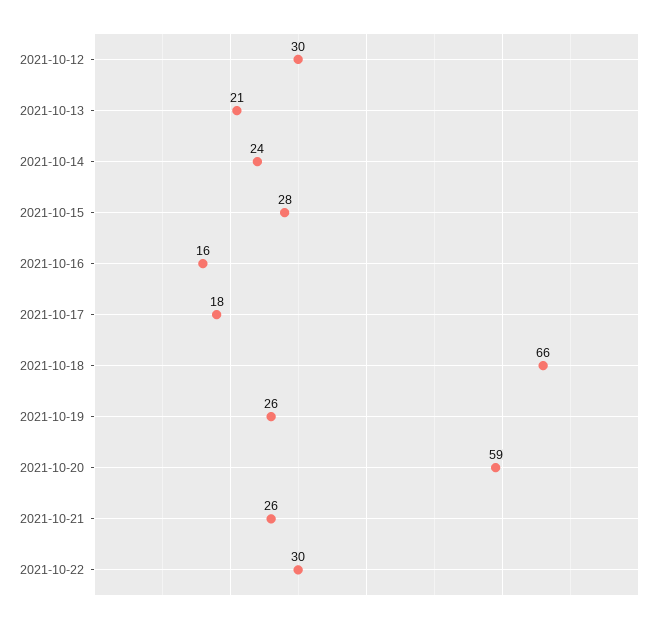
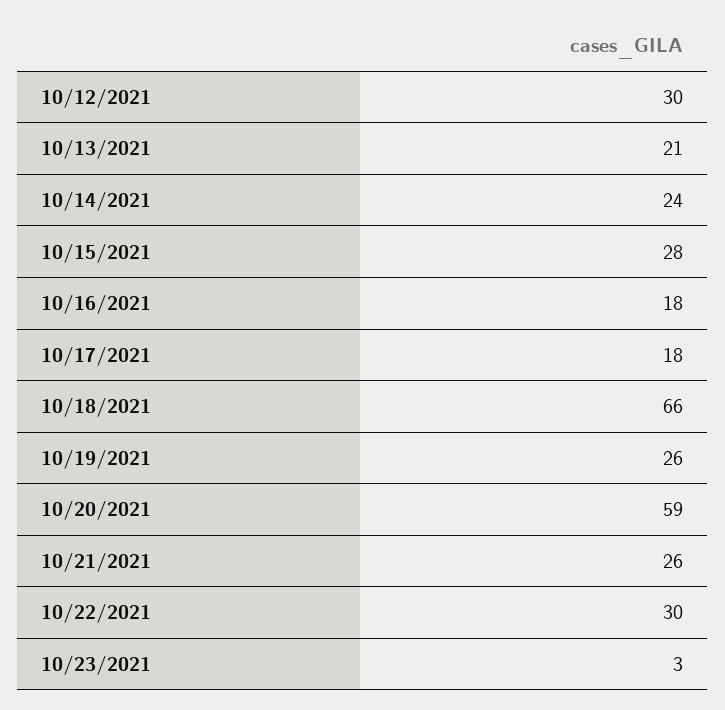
2021-10-16: 16 -> 18
10/23/2021: none -> 3

